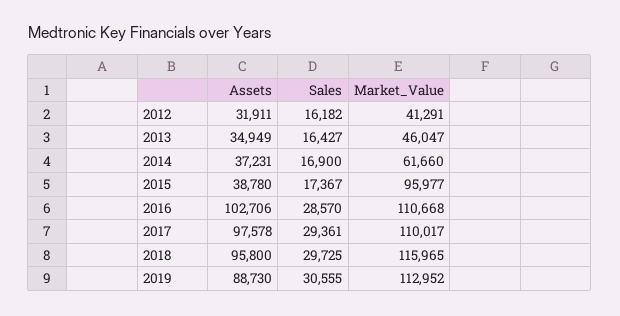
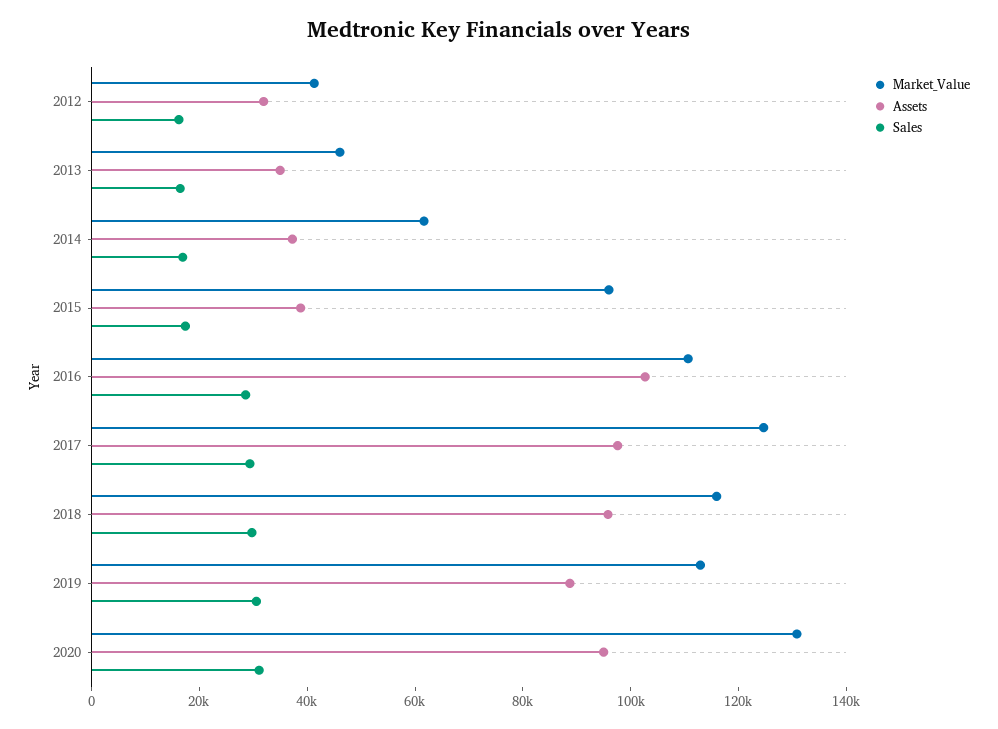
Market_Value, 2017: 110017 -> 125000
Market_Value, 2020: none -> 130000
Assets, 2020: none -> 95000
Sales, 2020: none -> 30000

